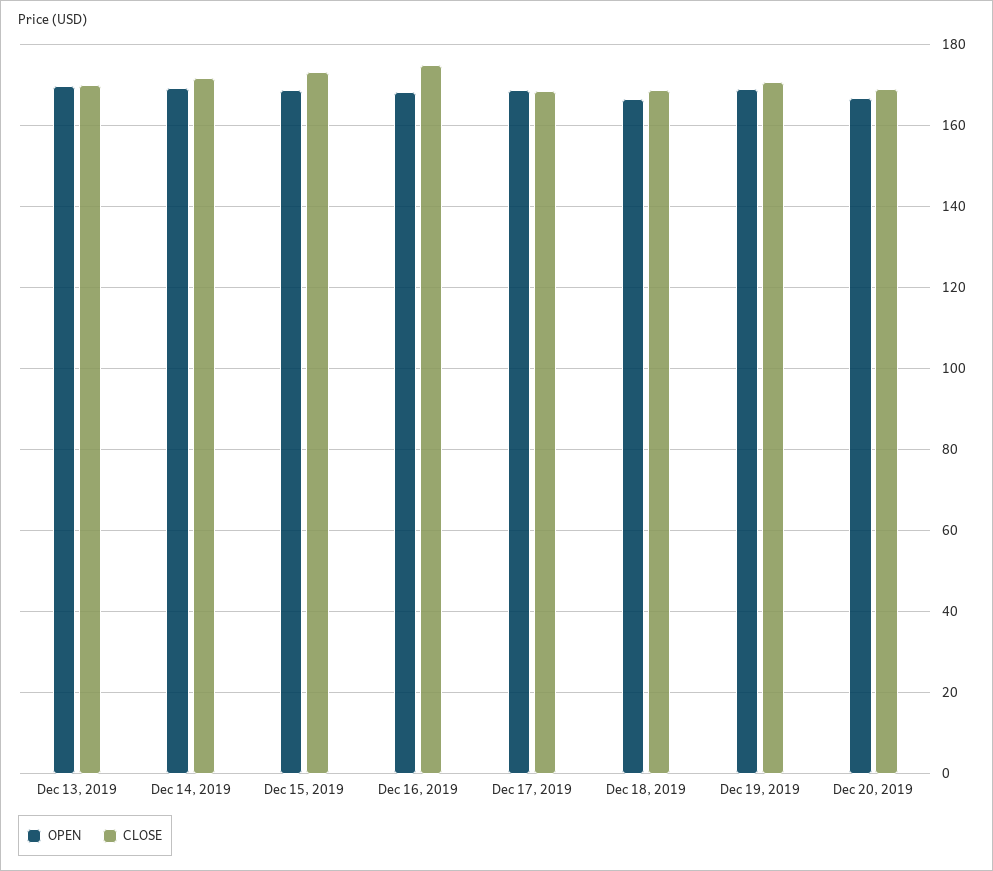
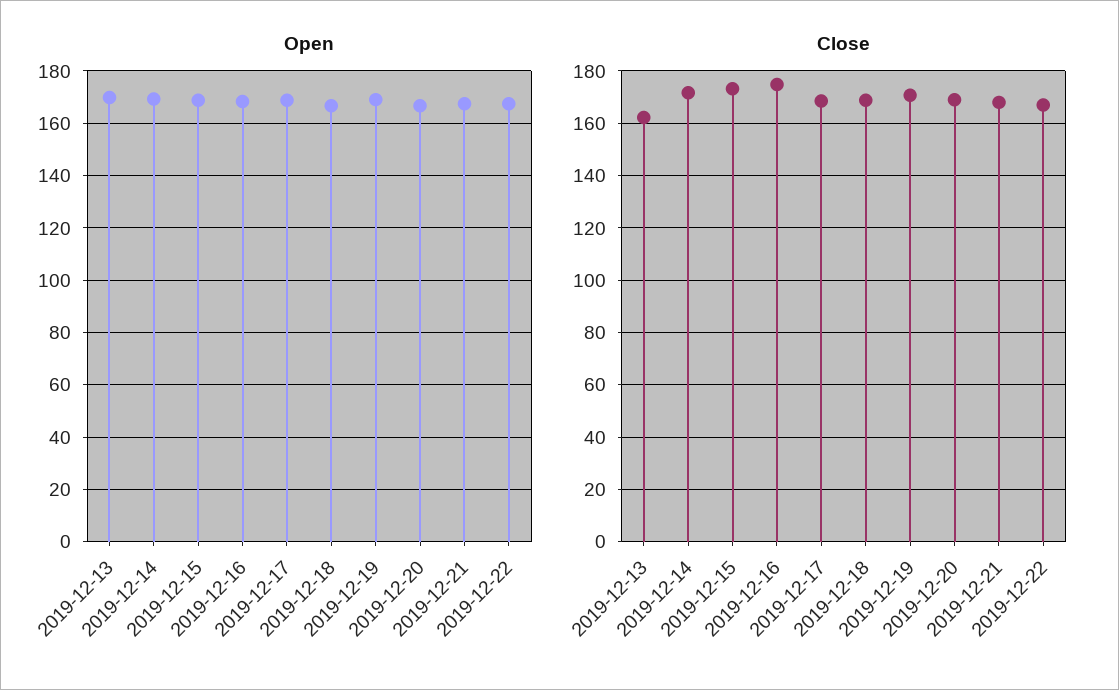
CLOSE, Dec 13, 2019: 170 -> 162.5
OPEN, 2019-12-21: none -> 167.5
OPEN, 2019-12-22: none -> 167.5
CLOSE, 2019-12-21: none -> 167.5
CLOSE, 2019-12-22: none -> 167.5

